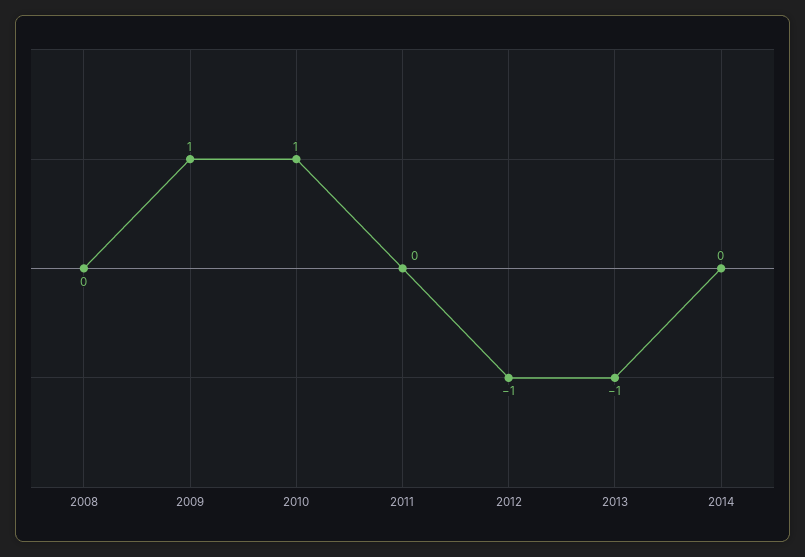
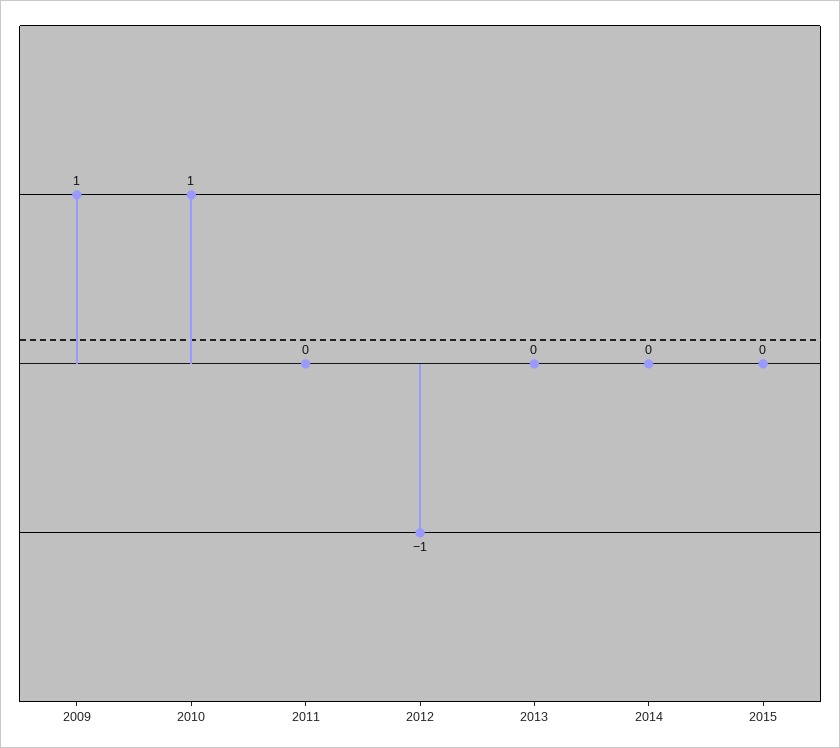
2008: 0 -> none
2013: -1 -> 0
2015: none -> 0

